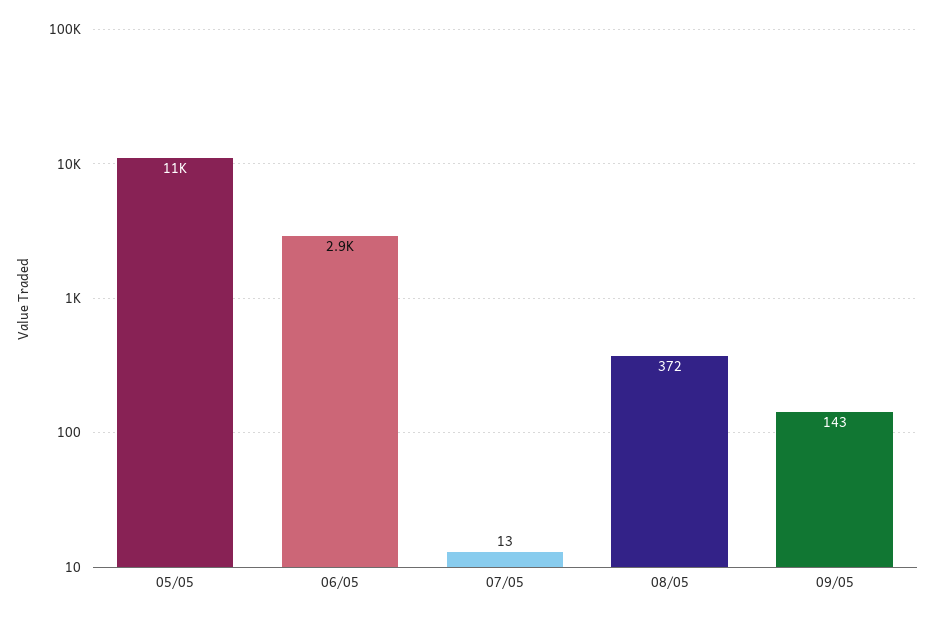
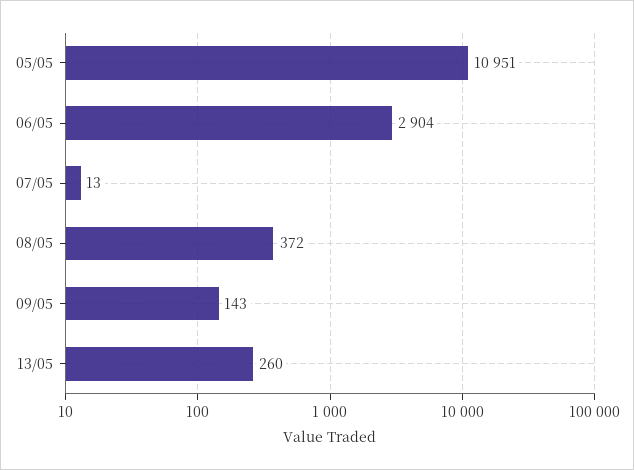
13/05: none -> 260

